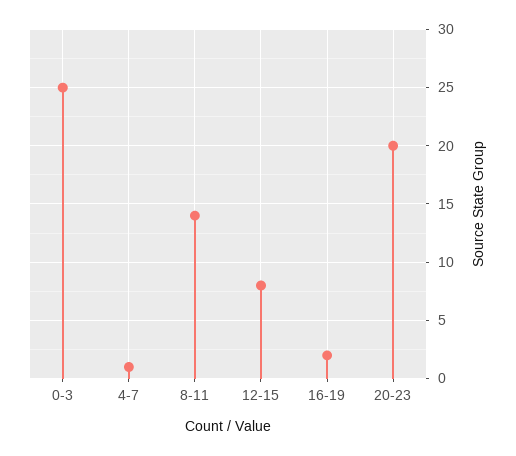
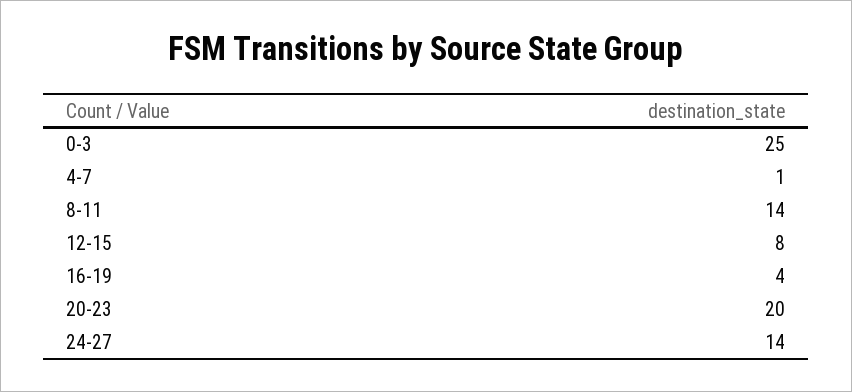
16-19: 2 -> 4
24-27: none -> 14

